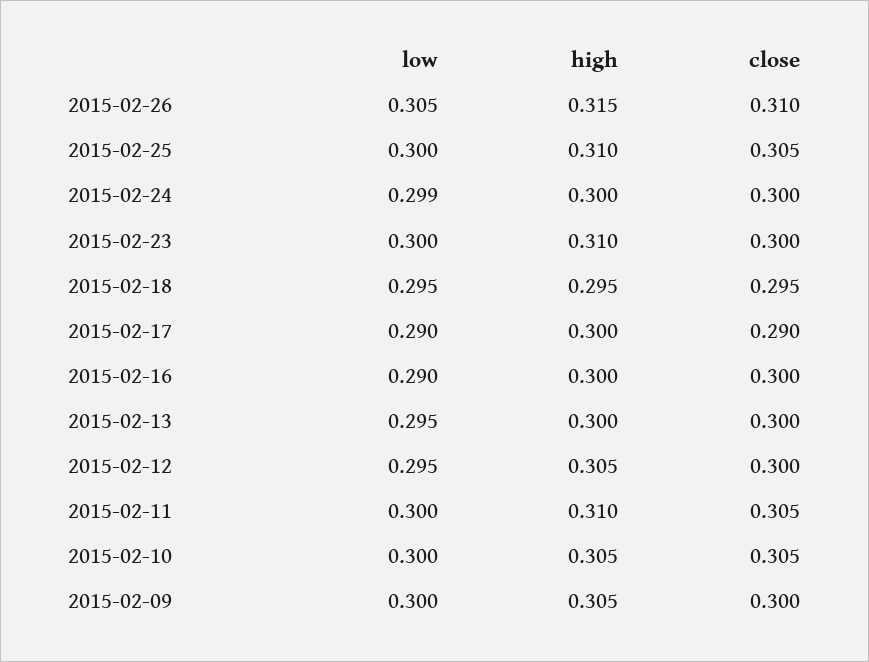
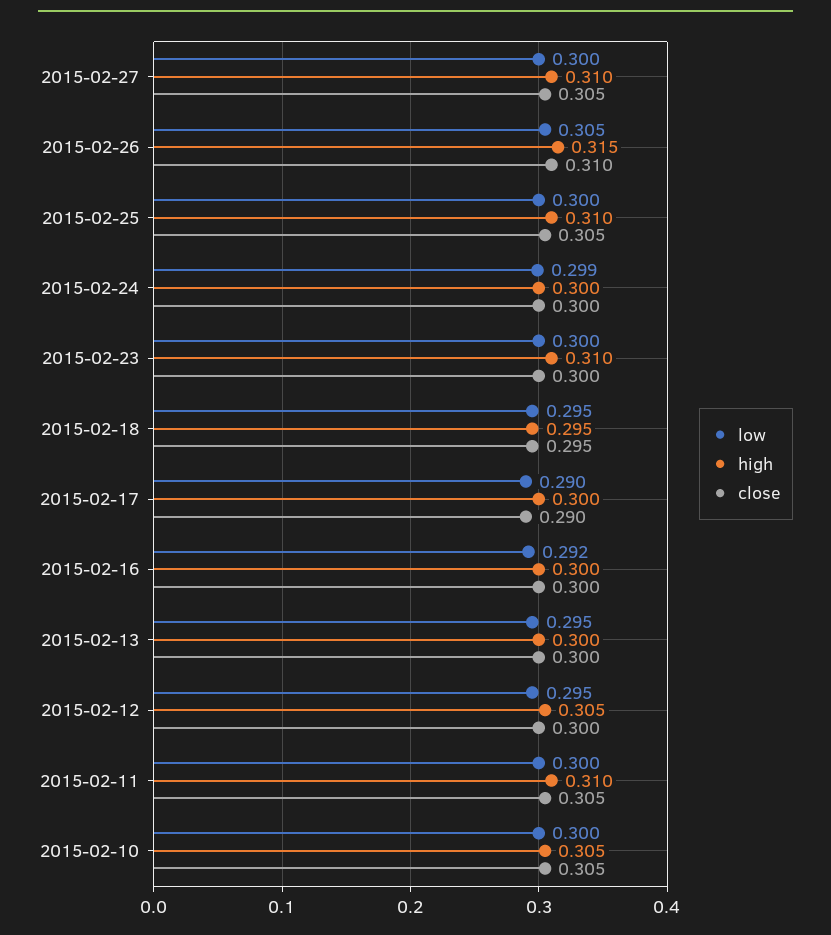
low, 2015-02-16: 0.29 -> 0.292
low, 2015-02-09: 0.3 -> none
high, 2015-02-09: 0.305 -> none
close, 2015-02-09: 0.3 -> none
low, 2015-02-27: none -> 0.3
high, 2015-02-27: none -> 0.31
close, 2015-02-27: none -> 0.305

